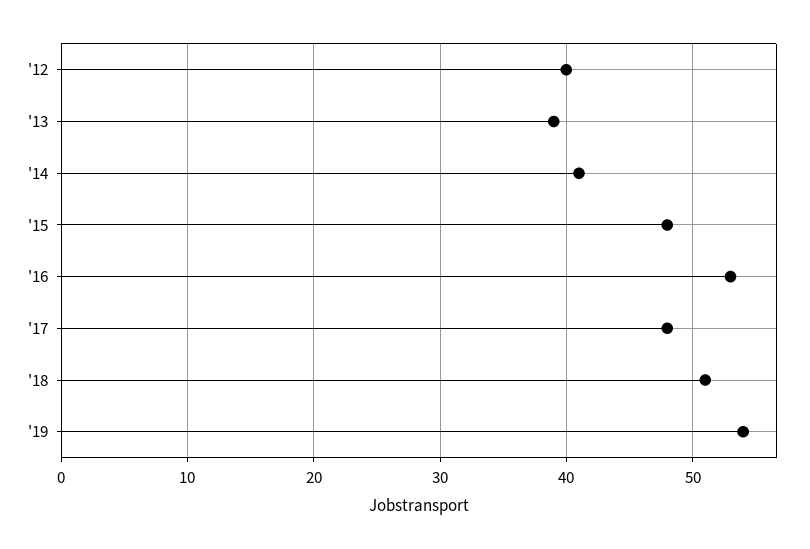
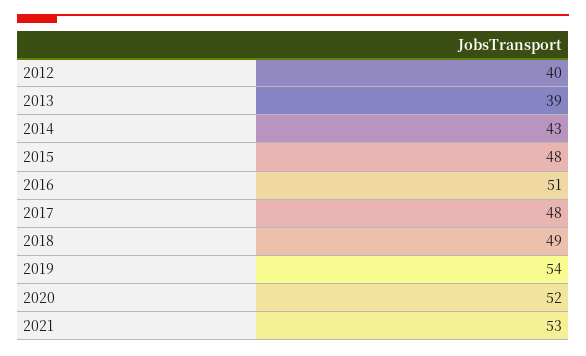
'14: 41 -> 43
'16: 53 -> 51
'18: 51 -> 49
2020: none -> 52
2021: none -> 53

